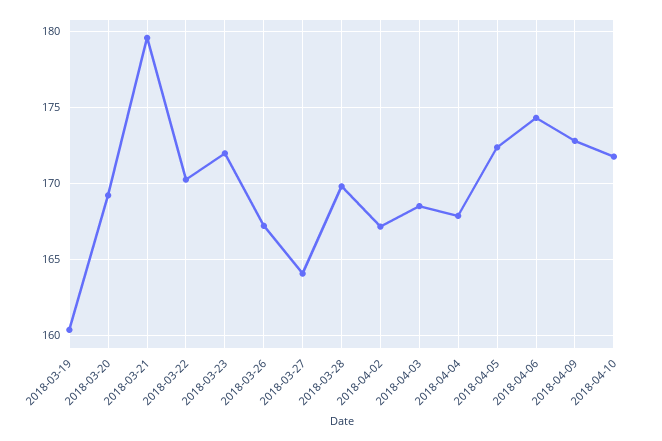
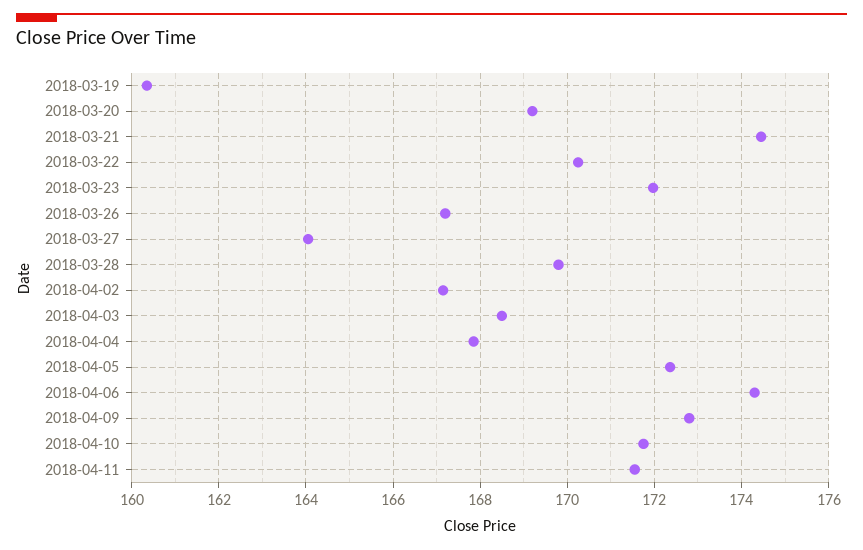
2018-03-21: 179.5 -> 174.4
2018-04-11: none -> 171.6

